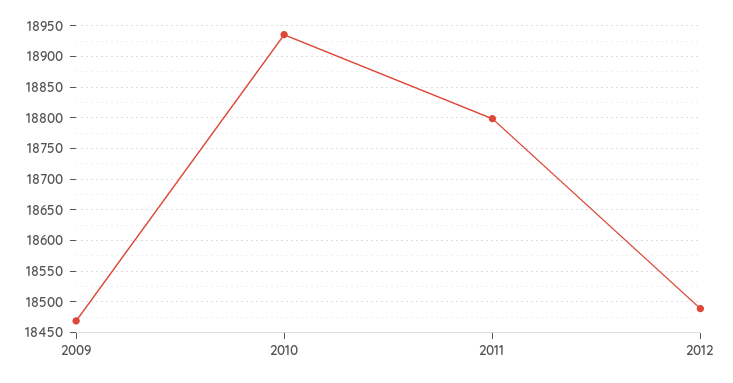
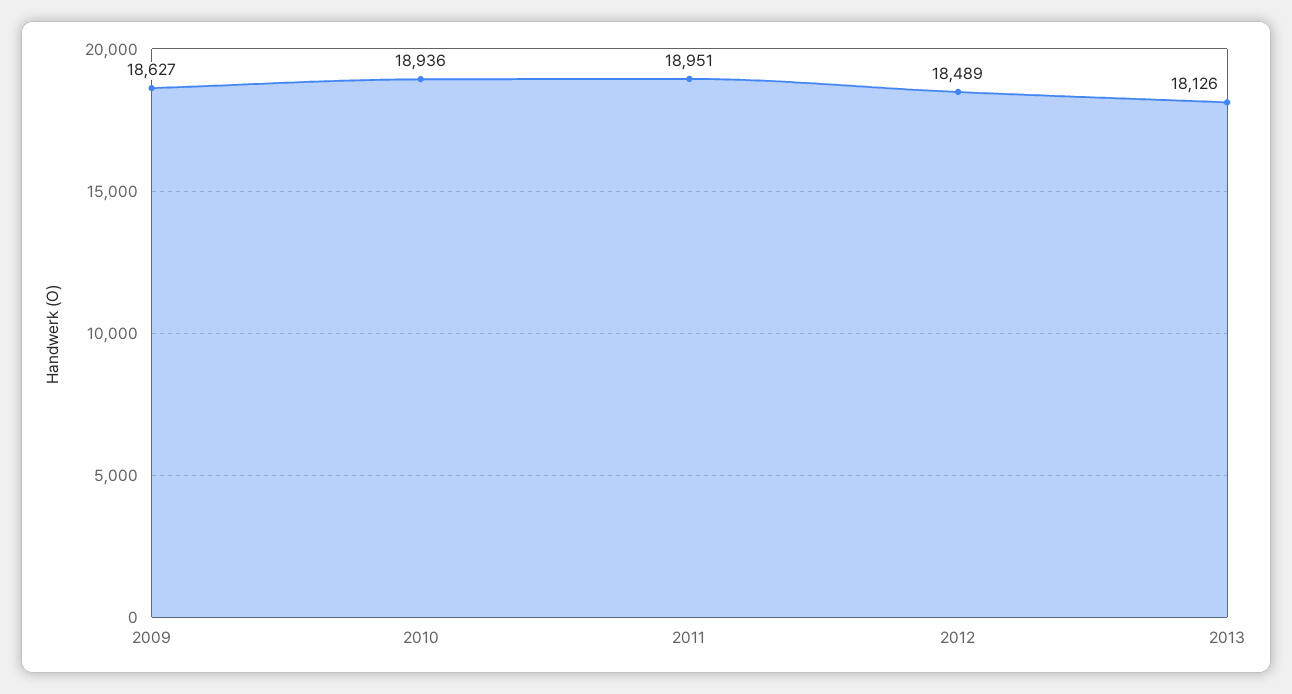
2009: 18470 -> 18627
2011: 18800 -> 18951
2013: none -> 18126

